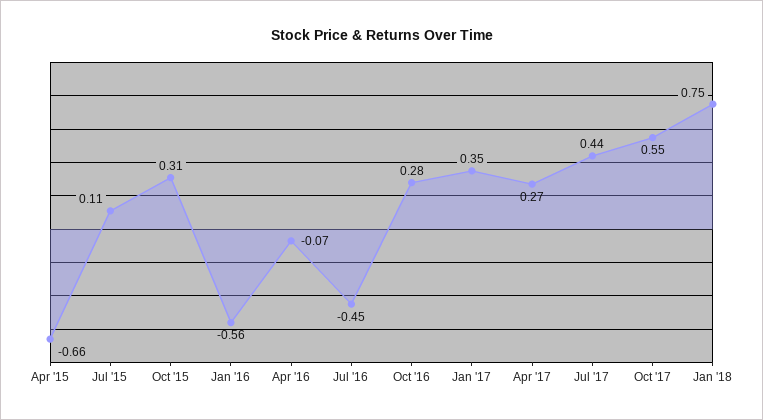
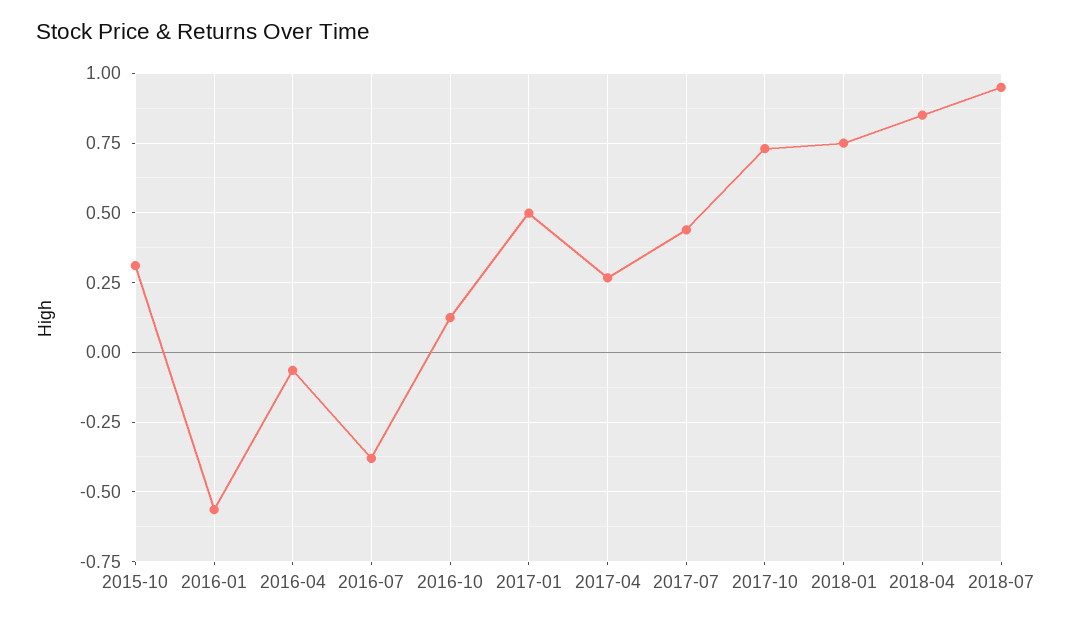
Apr '15: -0.66 -> none
Jul '15: 0.11 -> none
Jul '16: -0.45 -> -0.375
Oct '16: 0.28 -> 0.125
Jan '17: 0.35 -> 0.5
Oct '17: 0.55 -> 0.725
2018-04: none -> 0.85
2018-07: none -> 0.95

